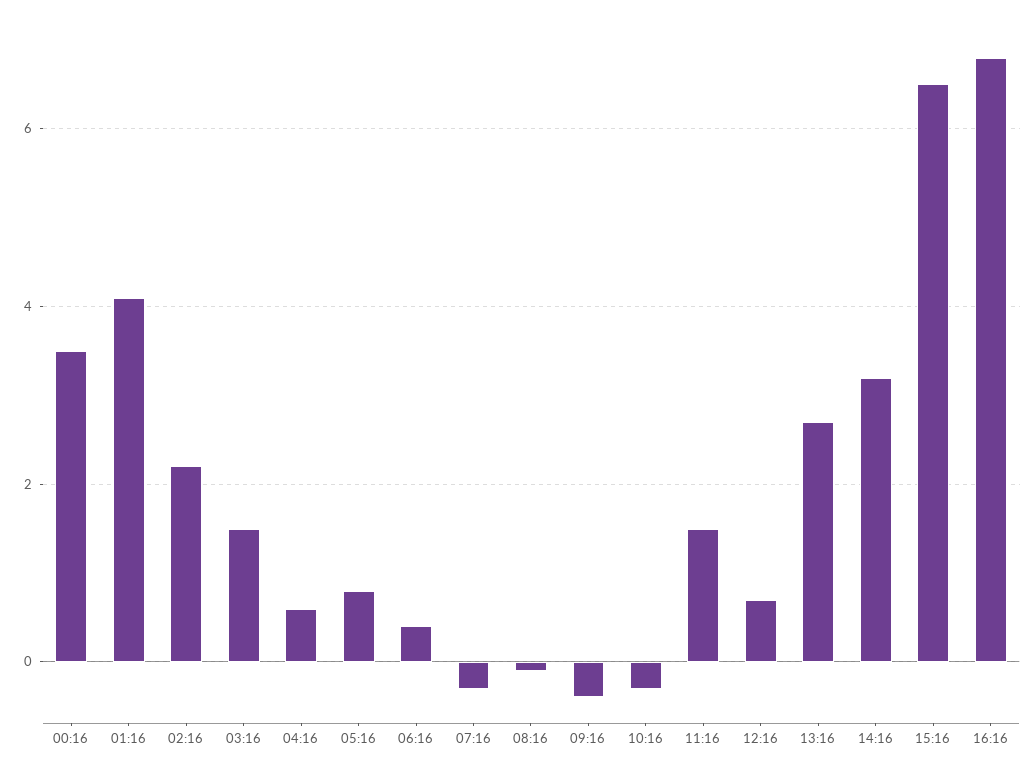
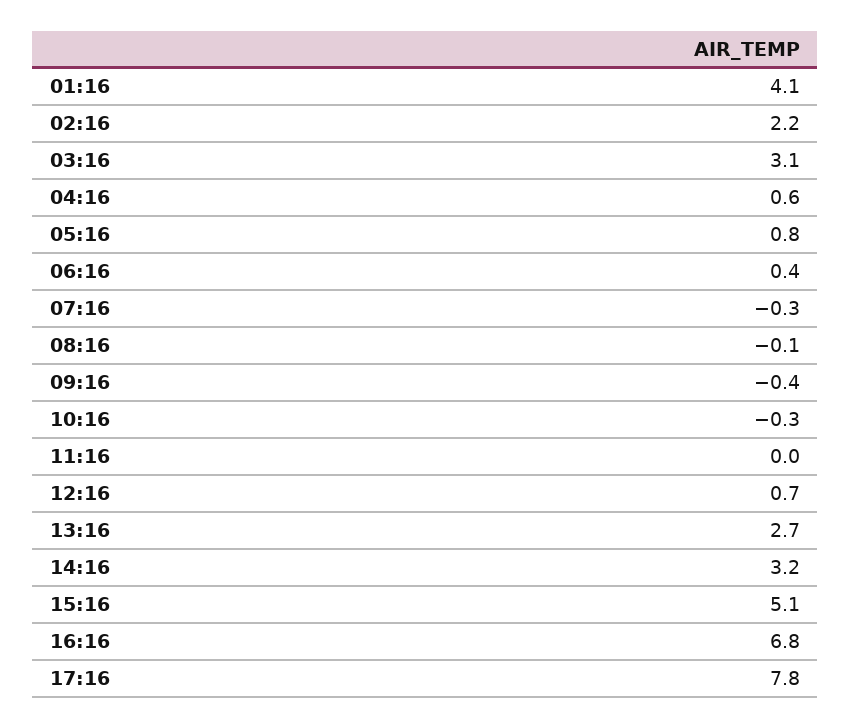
00:16: 3.5 -> none
03:16: 1.5 -> 3.1
11:16: 1.5 -> 0
15:16: 6.5 -> 5.1
17:16: none -> 7.8

